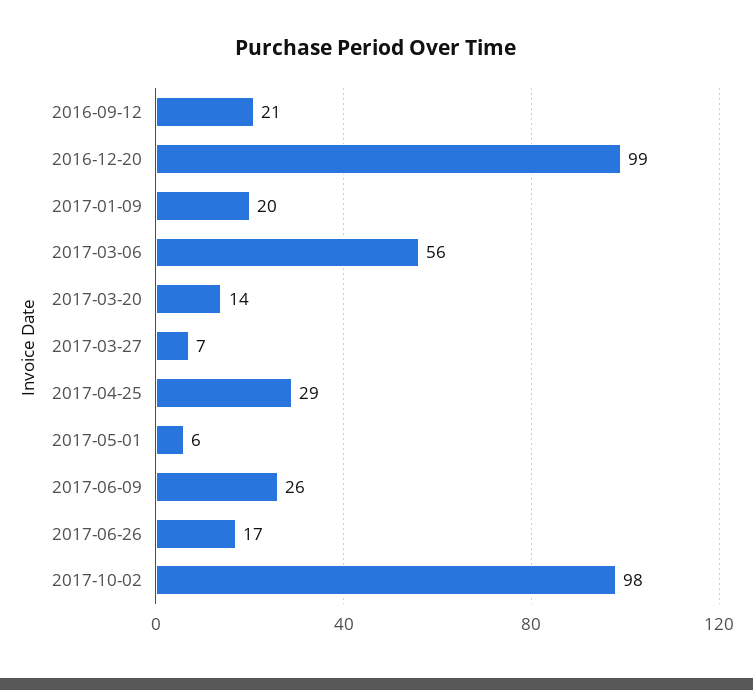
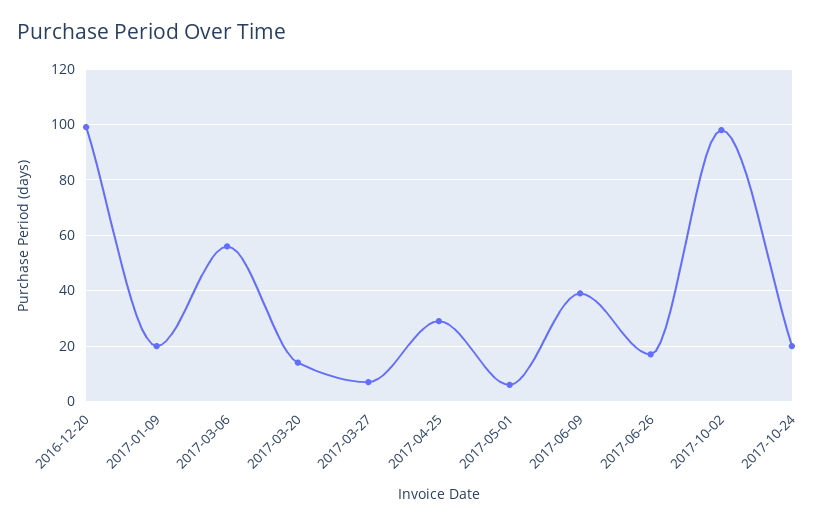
2016-09-12: 21 -> none
2017-06-09: 26 -> 40
2017-10-24: none -> 20

